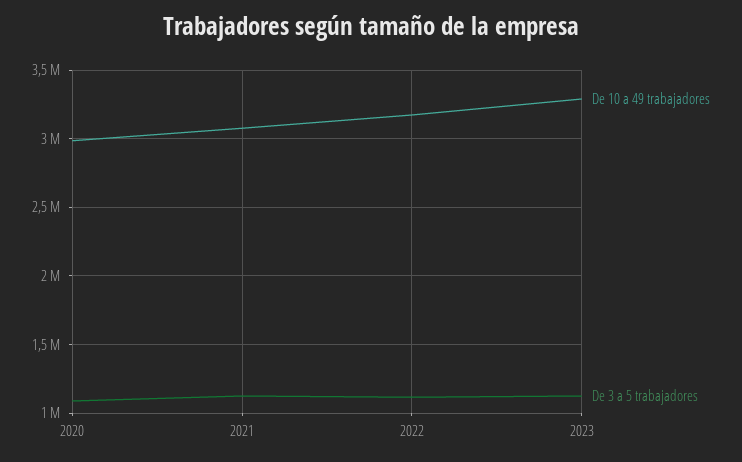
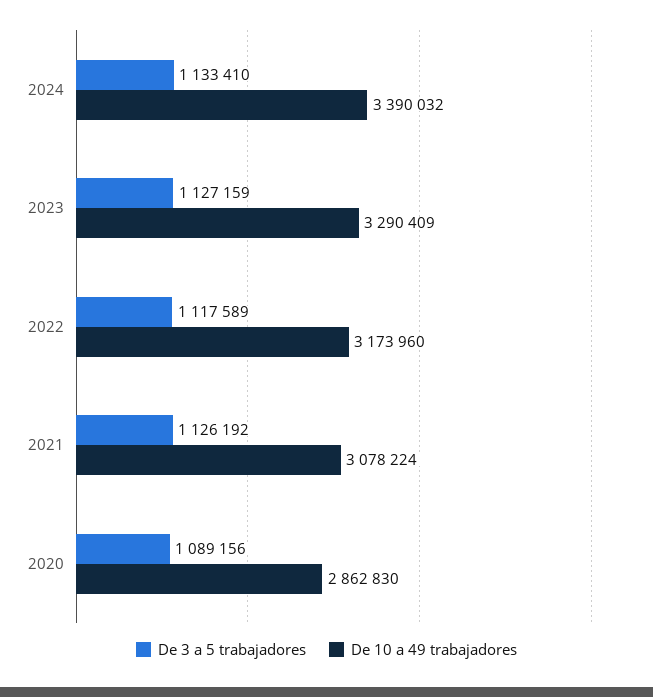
De 10 a 49 trabajadores, 2020: 3000000 -> 2862830
De 3 a 5 trabajadores, 2024: none -> 1133410
De 10 a 49 trabajadores, 2024: none -> 3390032

